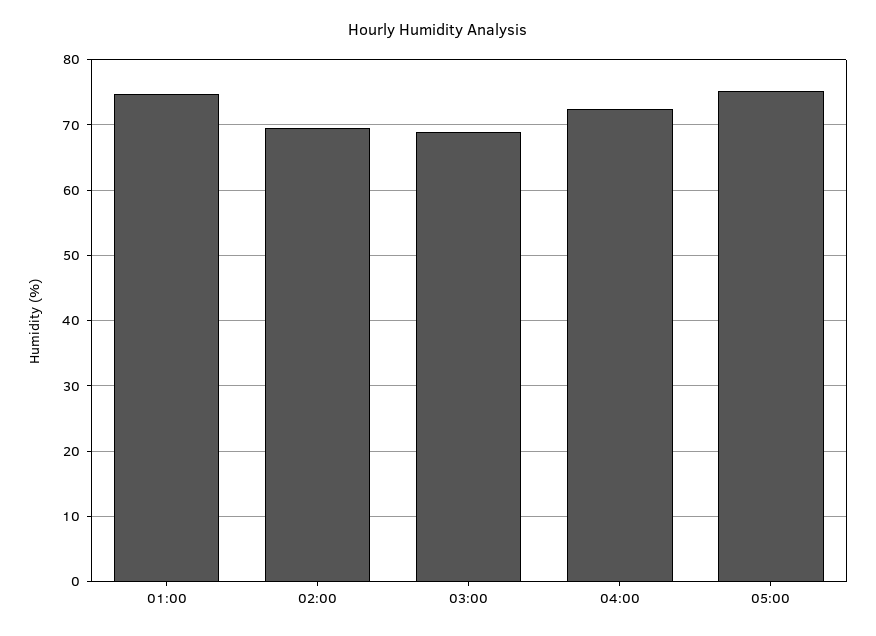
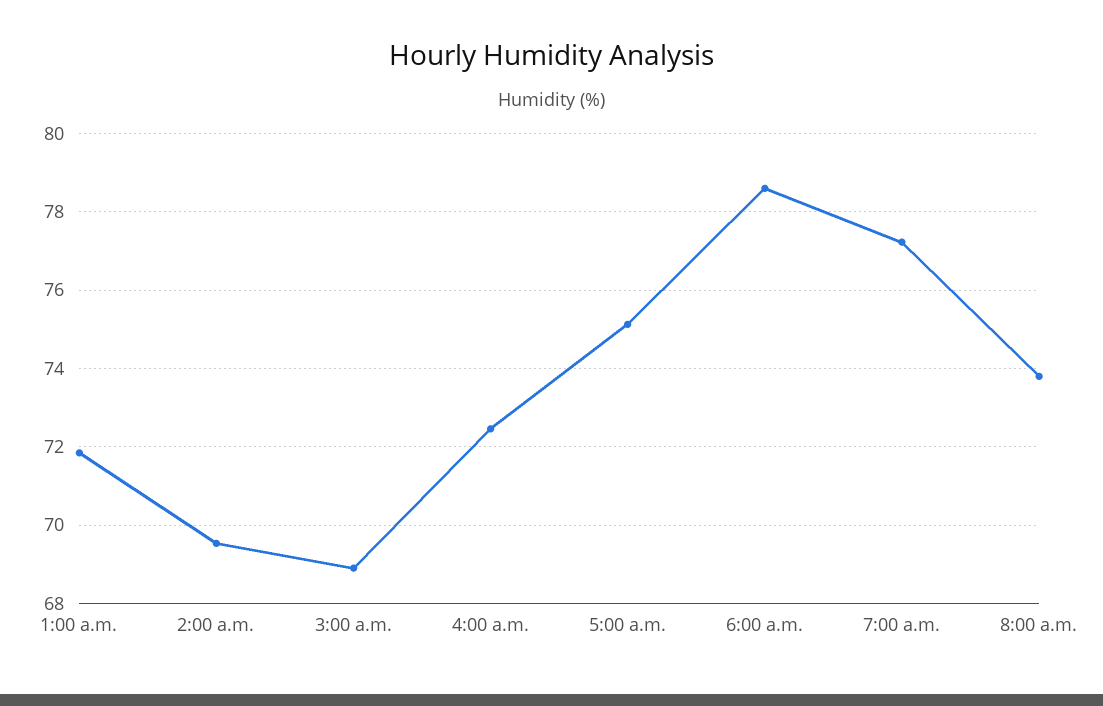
01:00: 75 -> 71.8
6:00 a.m.: none -> 78.6
7:00 a.m.: none -> 77.2
8:00 a.m.: none -> 73.8

